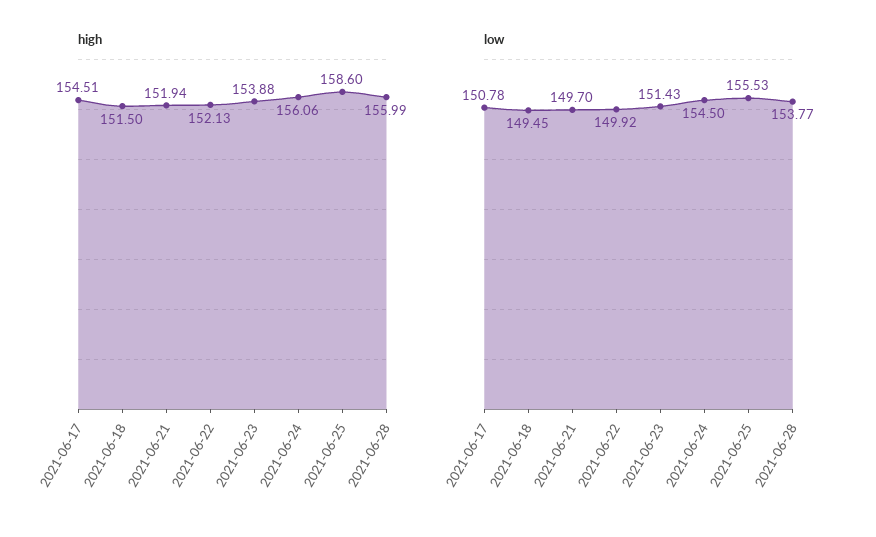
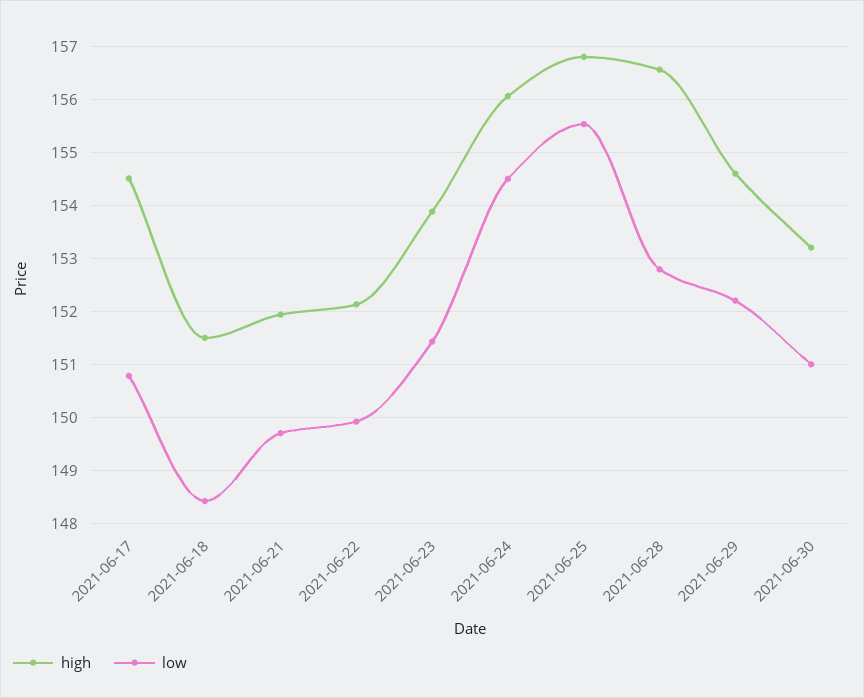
high, 2021-06-25: 158.6 -> 156.8
high, 2021-06-28: 155.99 -> 156.6
low, 2021-06-18: 149.45 -> 148.4
low, 2021-06-28: 153.77 -> 152.8
high, 2021-06-29: none -> 154.6
low, 2021-06-29: none -> 152.2
high, 2021-06-30: none -> 153.2
low, 2021-06-30: none -> 151

